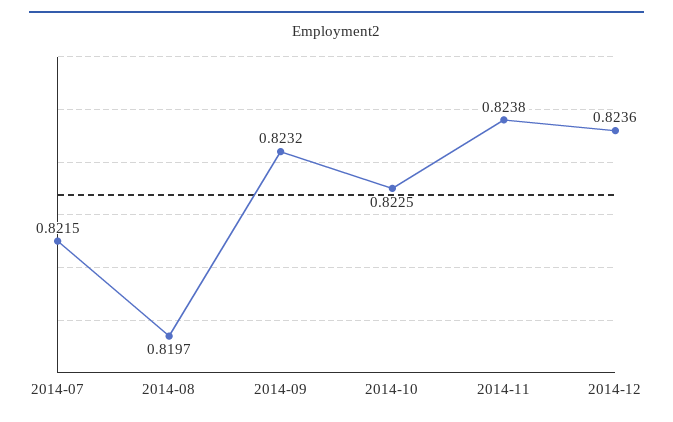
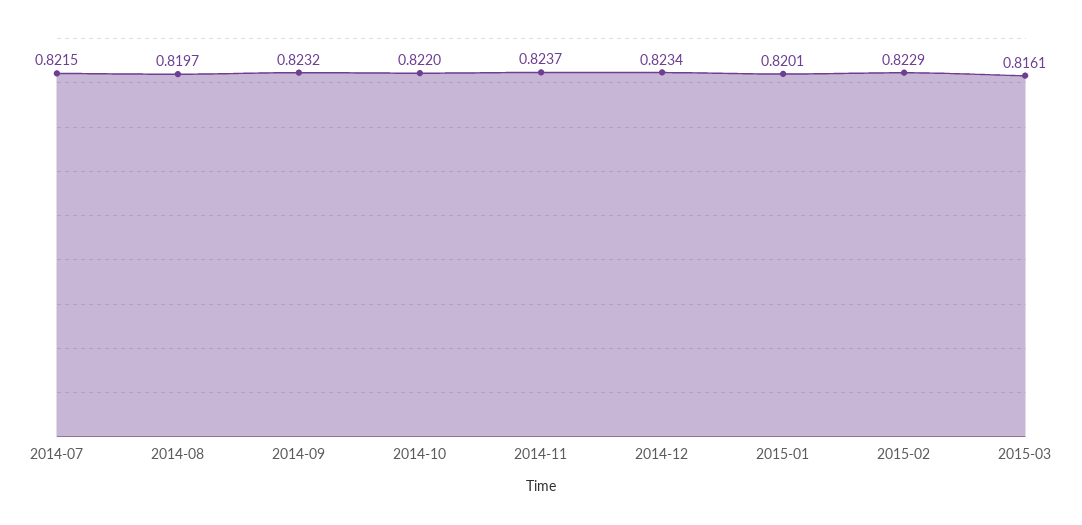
2014-10: 0.8225 -> 0.822
2014-11: 0.8238 -> 0.8237
2014-12: 0.8236 -> 0.8234
2015-01: none -> 0.8201
2015-02: none -> 0.8229
2015-03: none -> 0.8161

